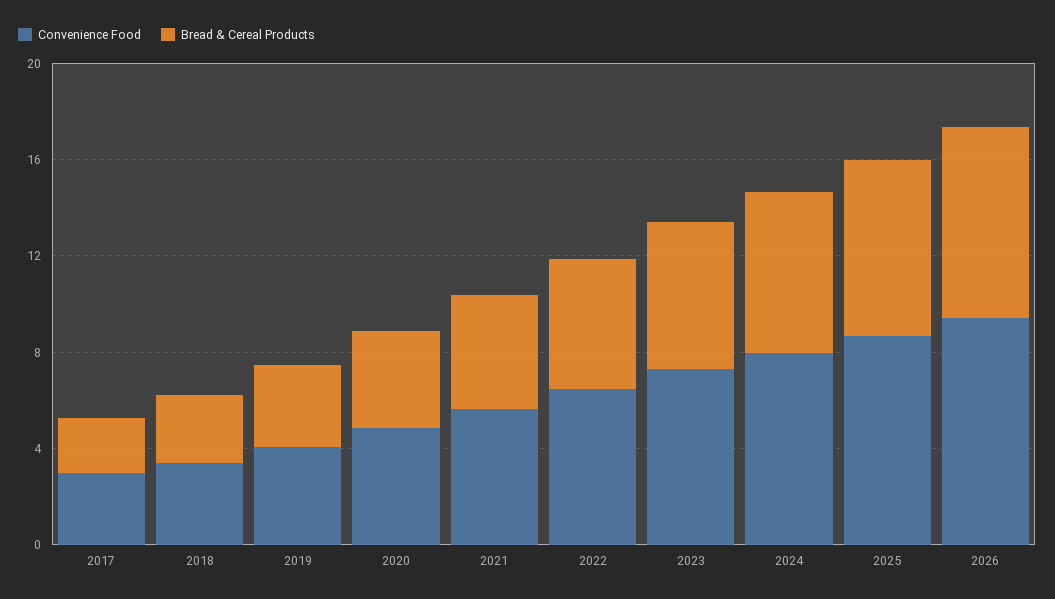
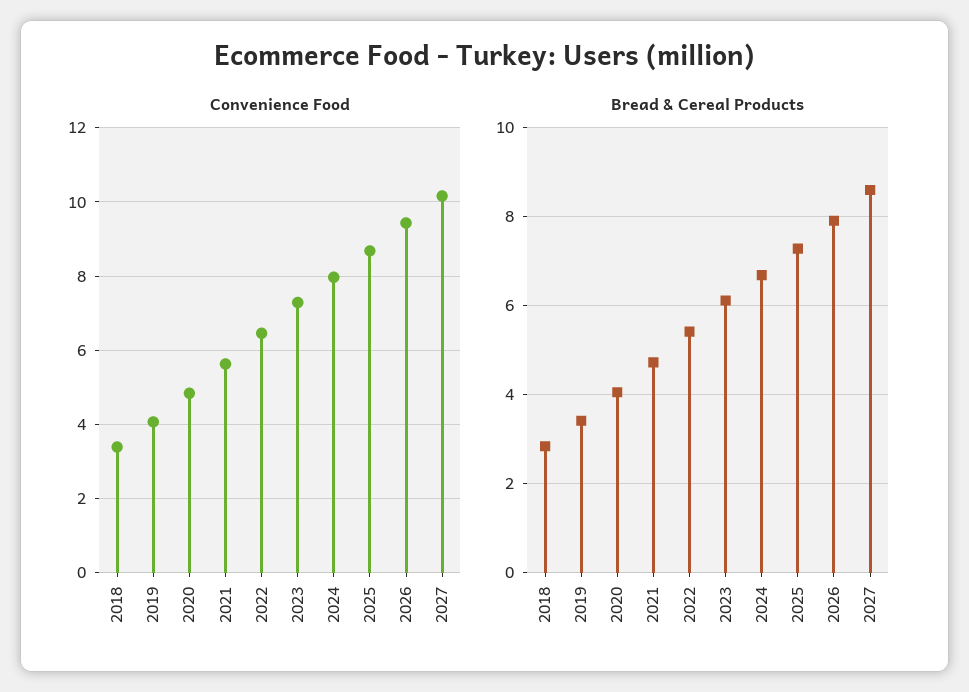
Convenience Food, 2017: 3 -> none
Bread & Cereal Products, 2017: 2 -> none
Convenience Food, 2027: none -> 10.2
Bread & Cereal Products, 2027: none -> 8.6

